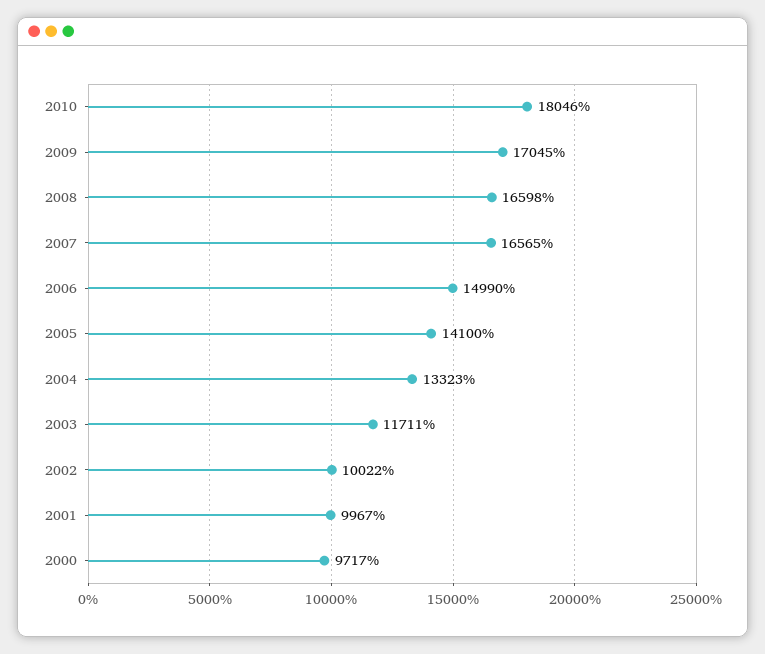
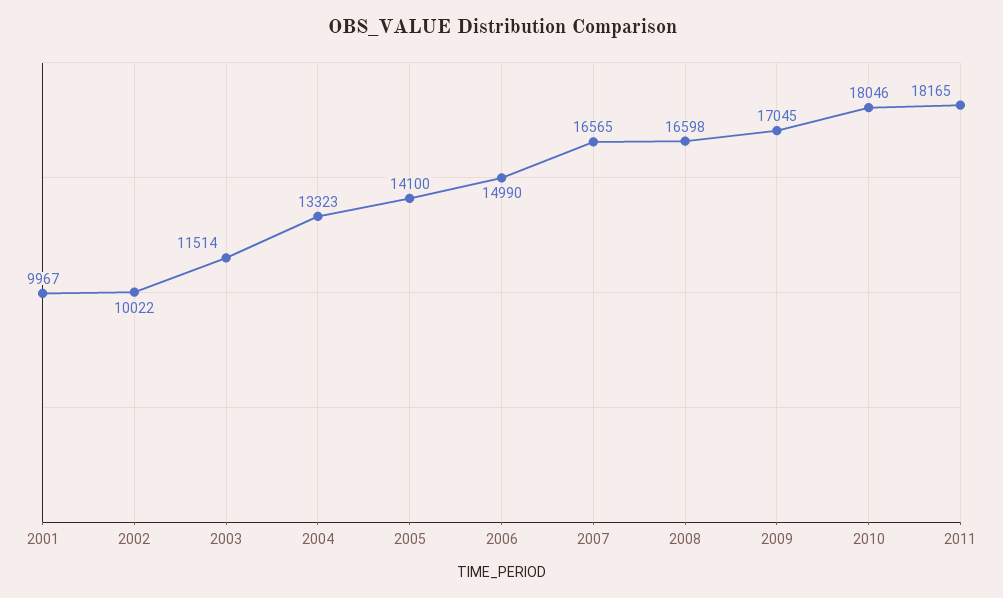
2003: 11711 -> 11514
2000: 9717 -> none
2011: none -> 18165

